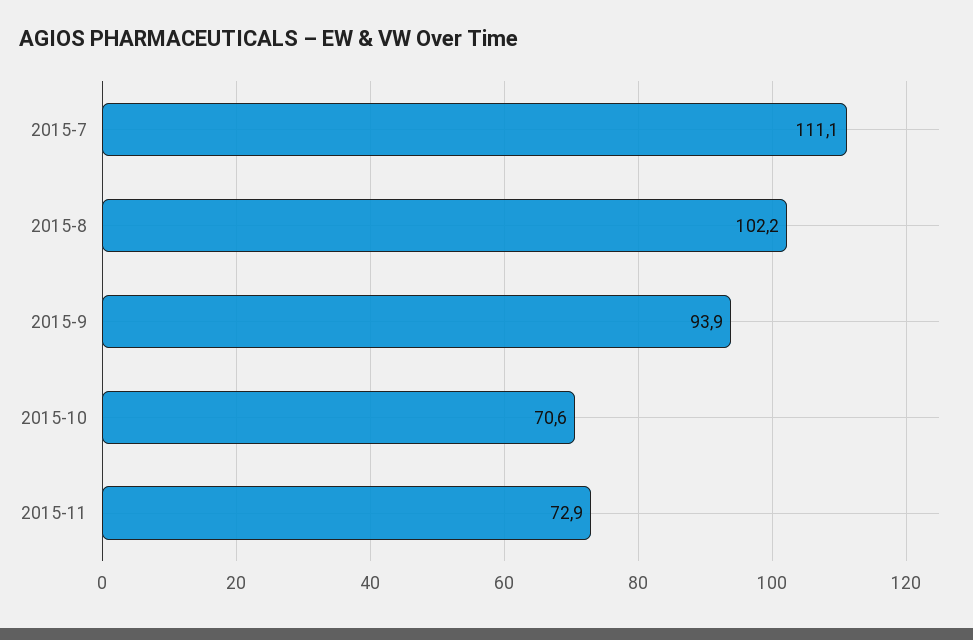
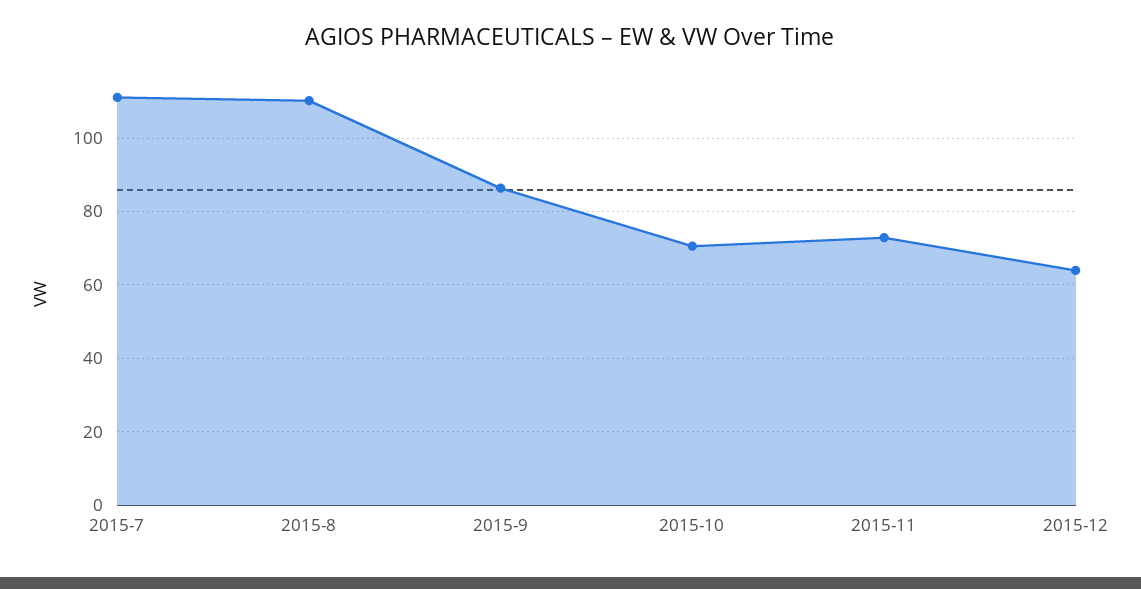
2015-8: 102.2 -> 110
2015-9: 93.9 -> 86
2015-12: none -> 64

